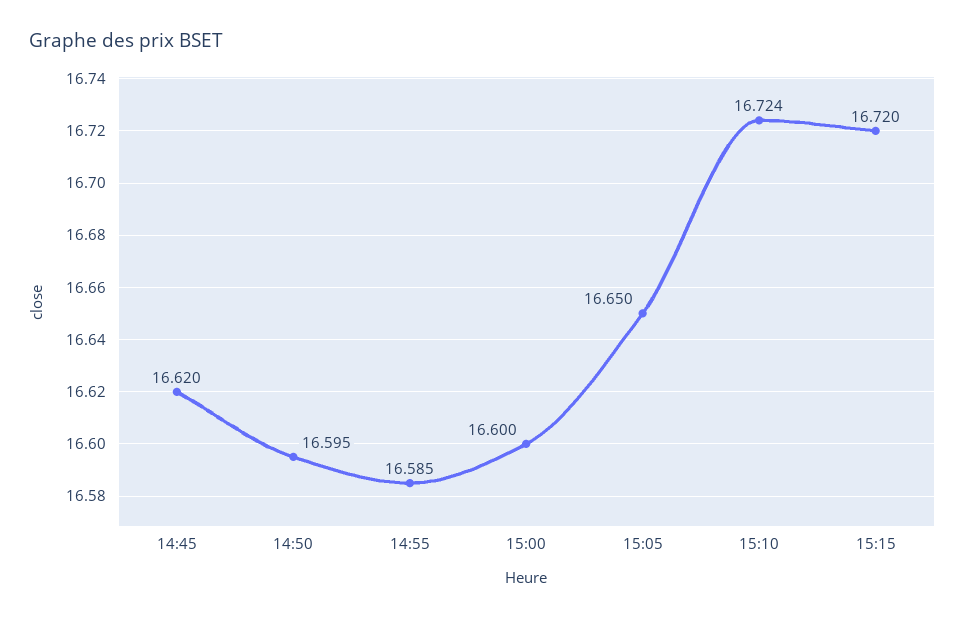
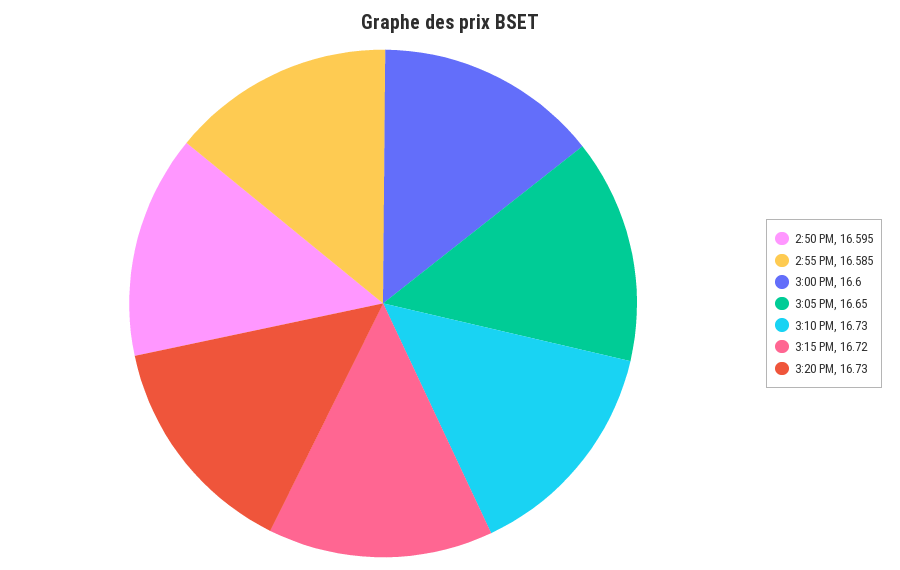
14:45: 16.62 -> none
15:10: 16.724 -> 16.73
3:20 PM: none -> 16.73

